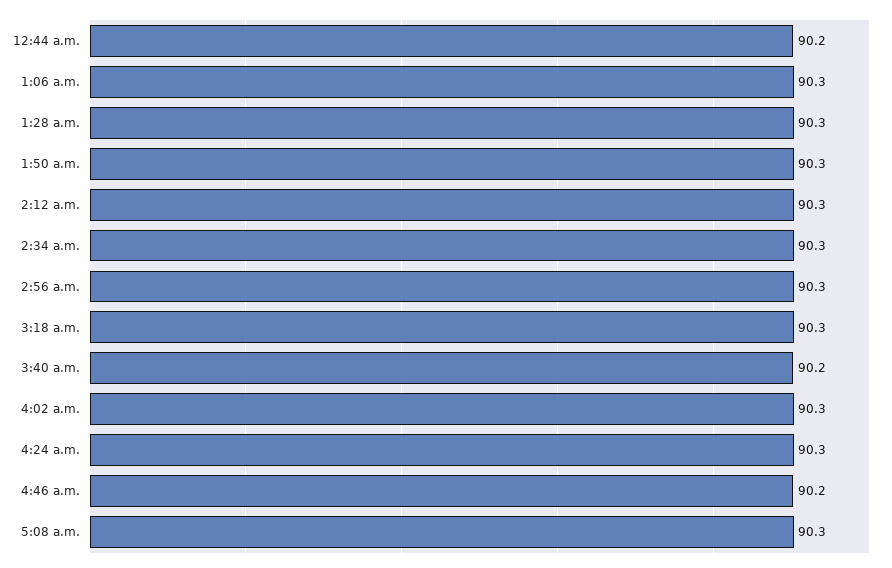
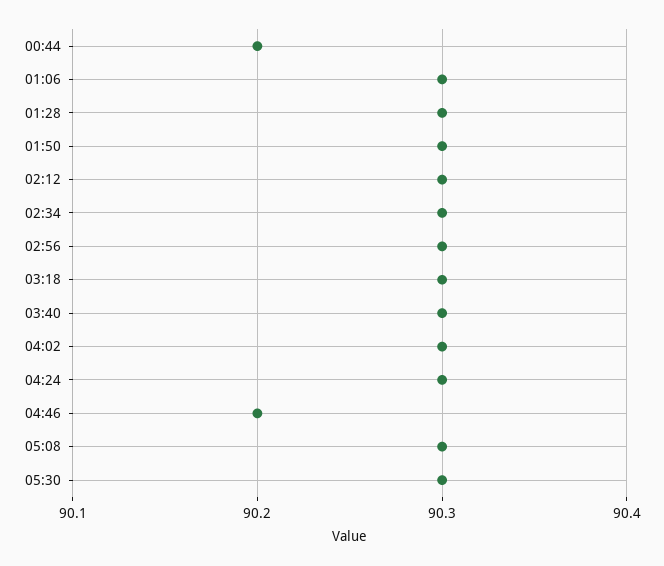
3:40 a.m.: 90.2 -> 90.3
05:30: none -> 90.3

